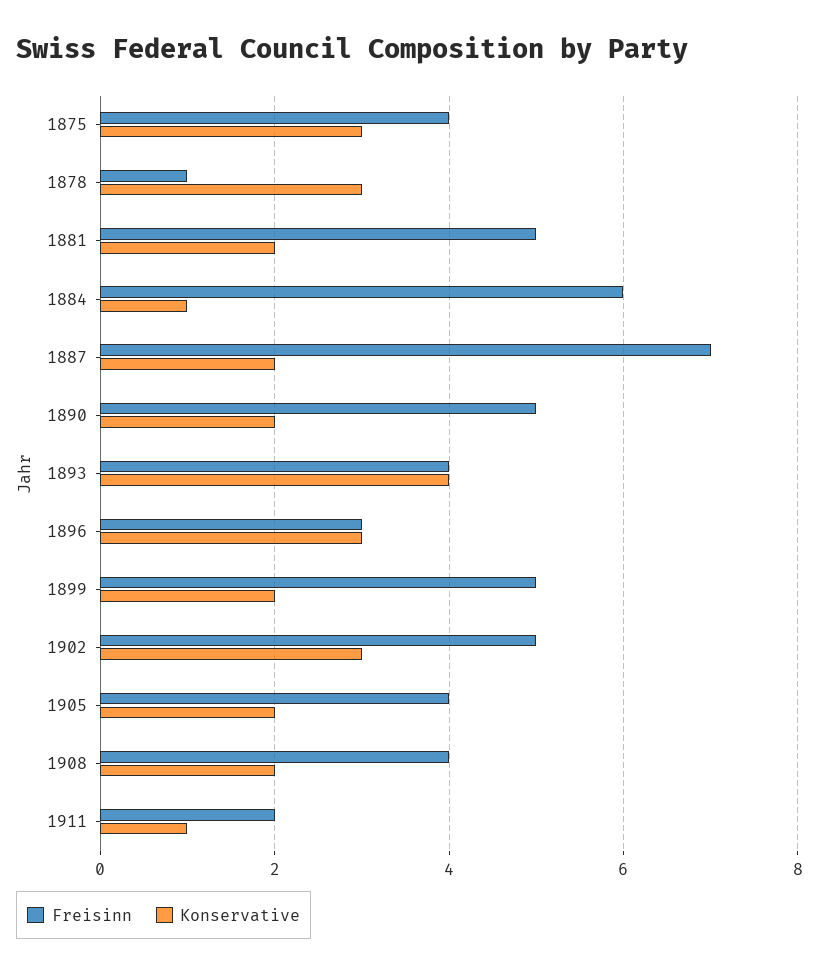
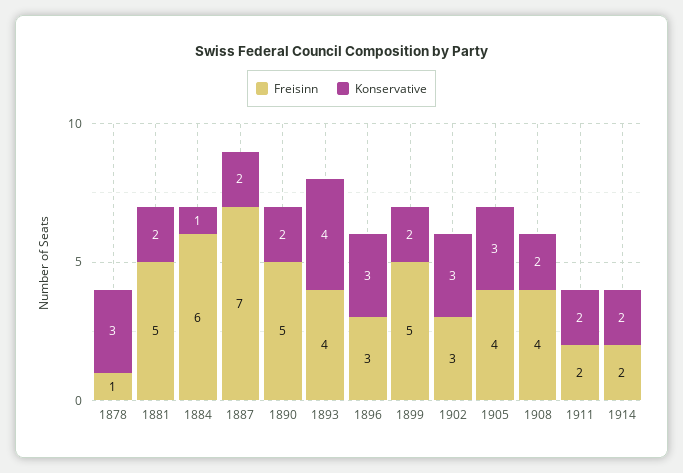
Freisinn, 1875: 4 -> none
Konservative, 1875: 3 -> none
Freisinn, 1902: 5 -> 3
Konservative, 1905: 2 -> 3
Konservative, 1911: 1 -> 2
Freisinn, 1914: none -> 2
Konservative, 1914: none -> 2

